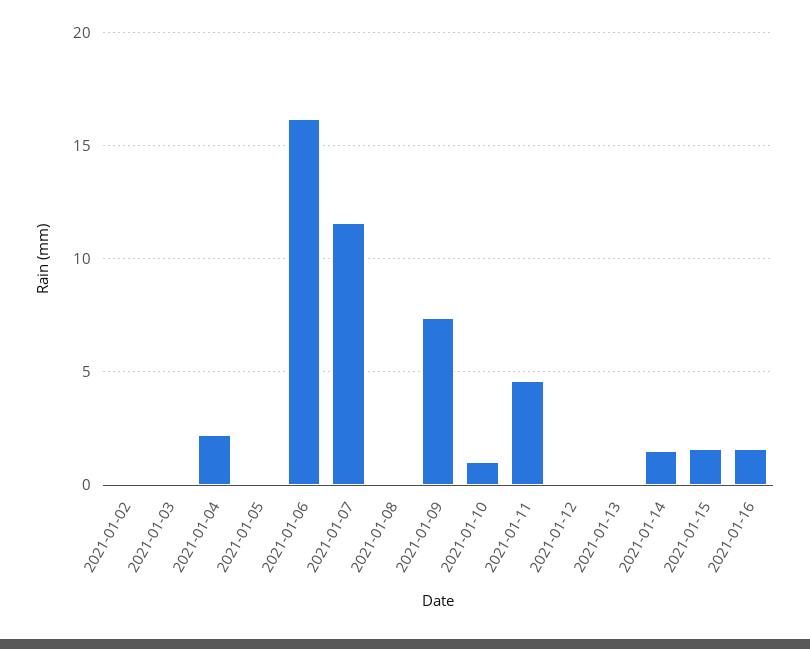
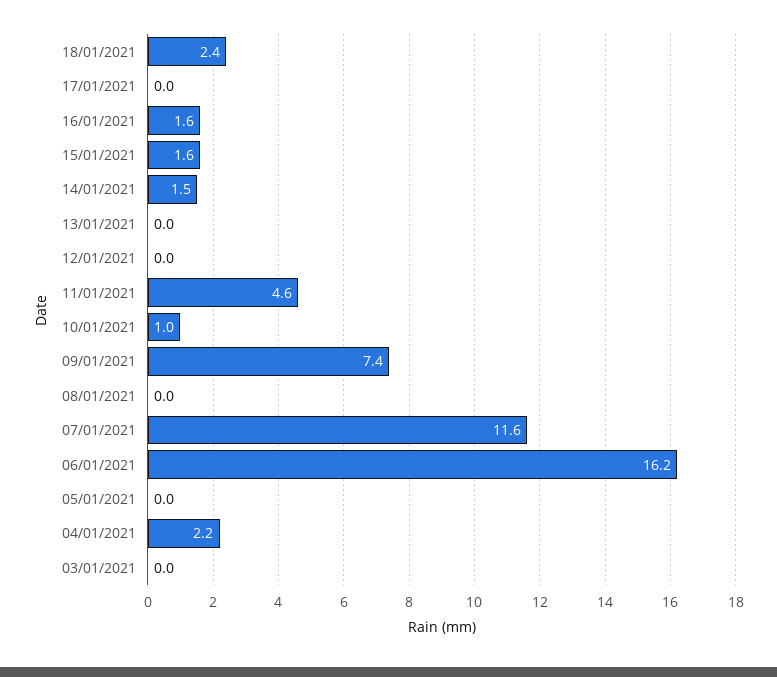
2021-01-02: 0 -> none
18/01/2021: none -> 2.4
17/01/2021: none -> 0

